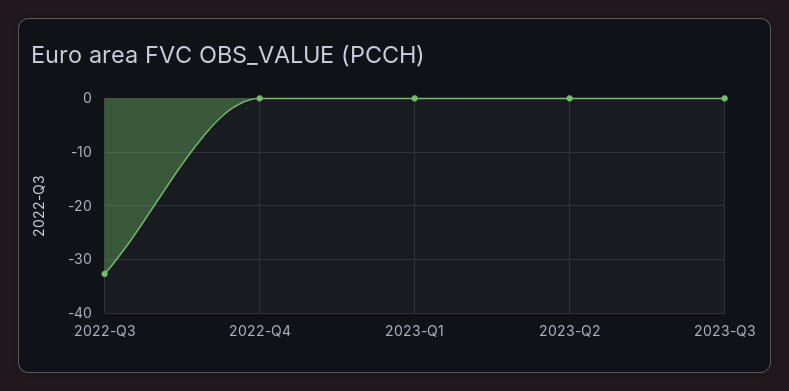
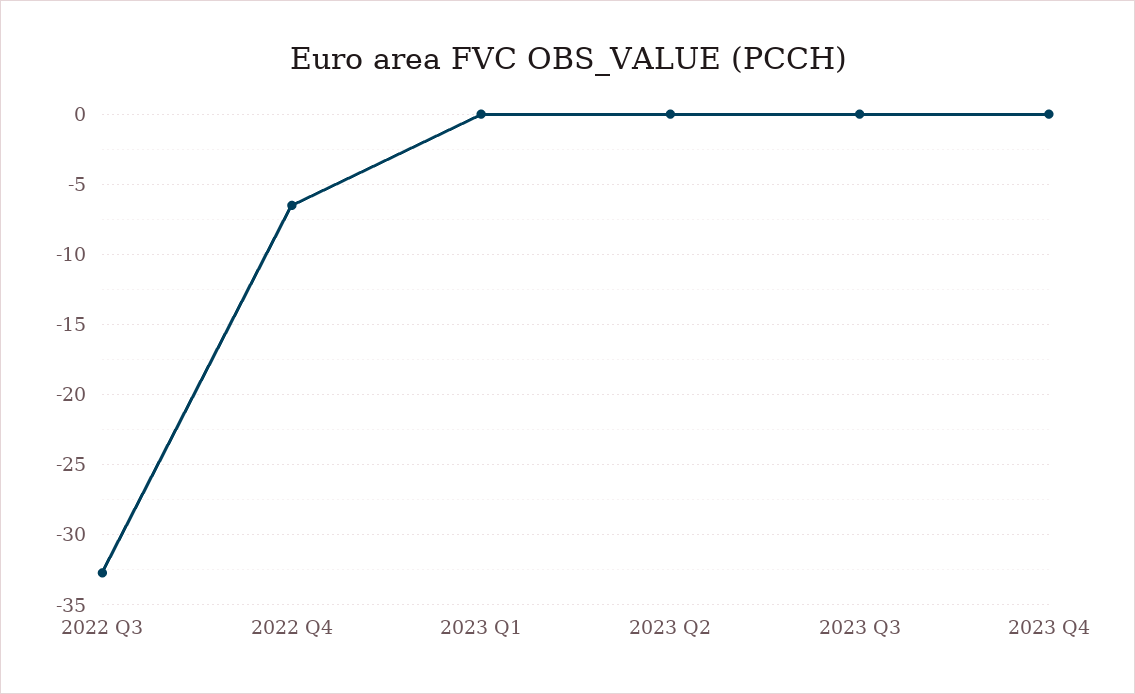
2022-Q4: 0 -> -6.5
2023 Q4: none -> 0

